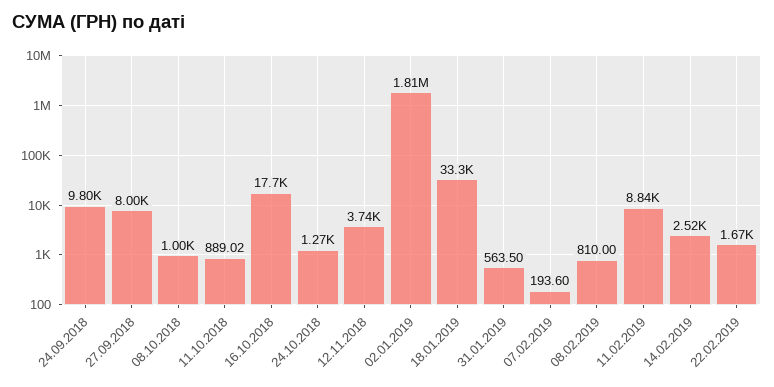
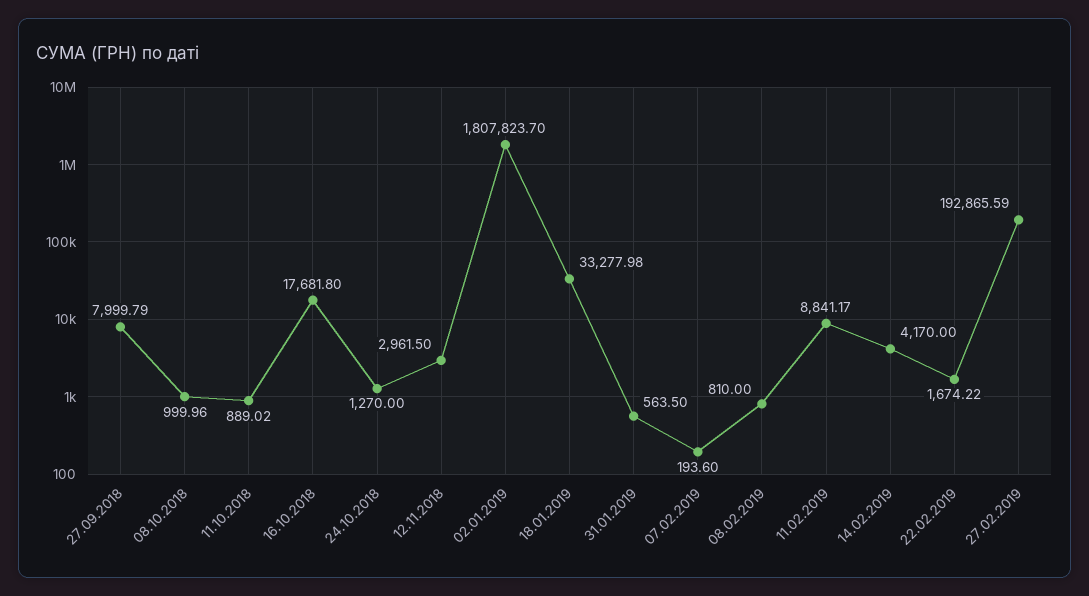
24.09.2018: 9800 -> none
12.11.2018: 3740 -> 2961.5
14.02.2019: 2520 -> 4170
27.02.2019: none -> 192865.59

